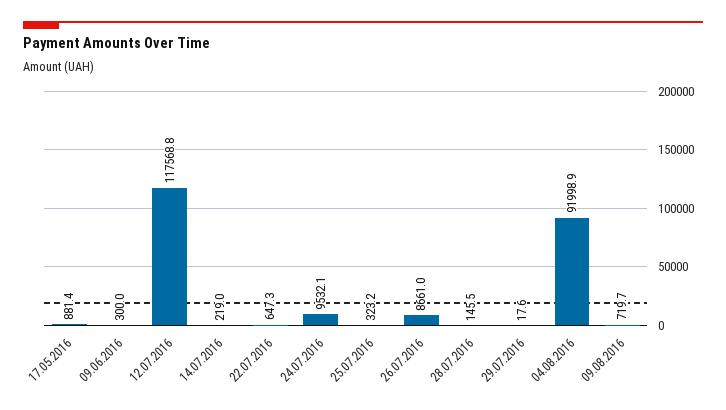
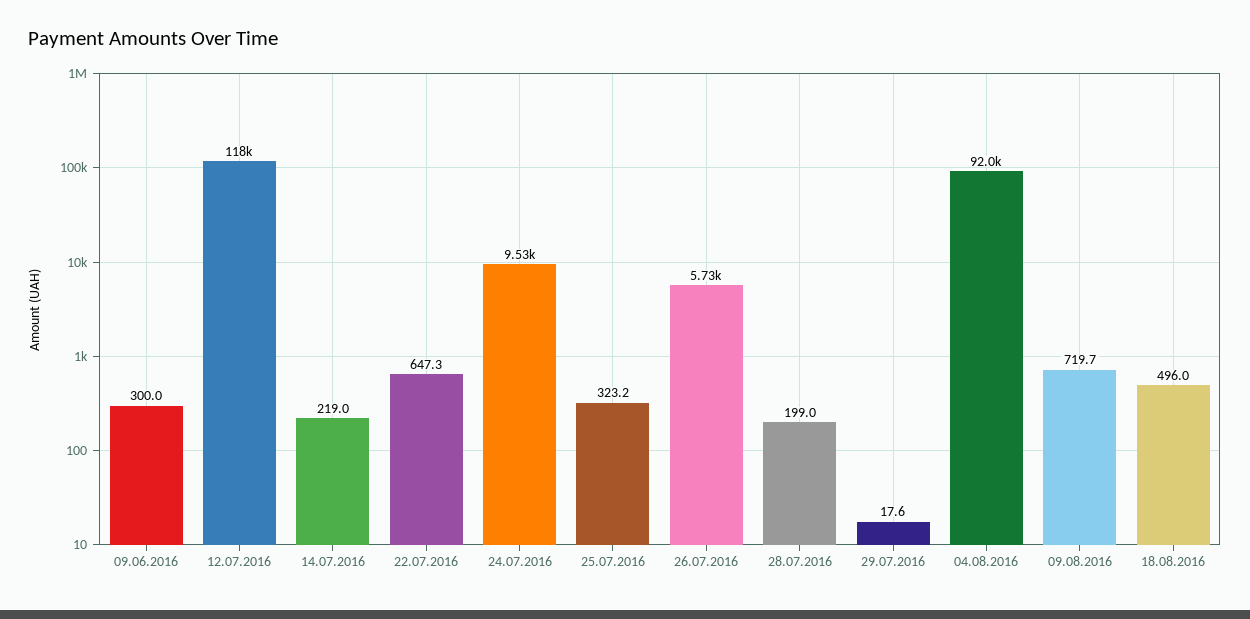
17.05.2016: 881.4 -> none
26.07.2016: 8661 -> 5730
28.07.2016: 145.5 -> 199
18.08.2016: none -> 496

